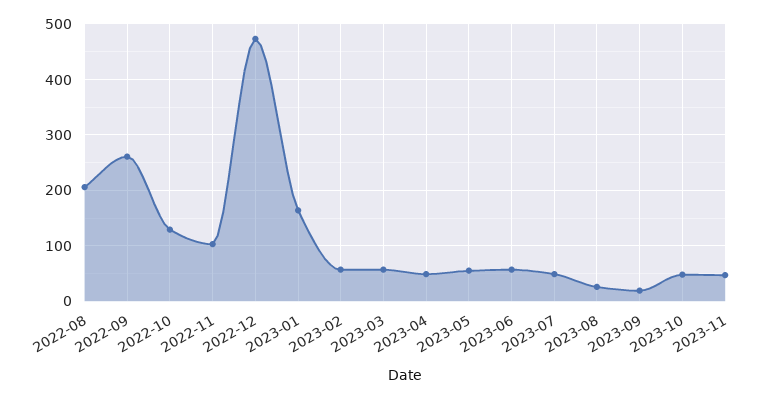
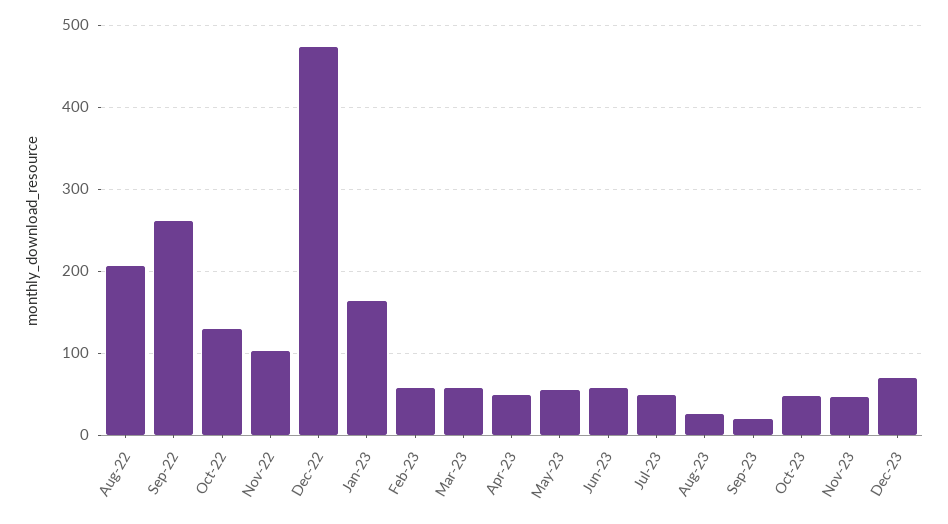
Dec-23: none -> 70

